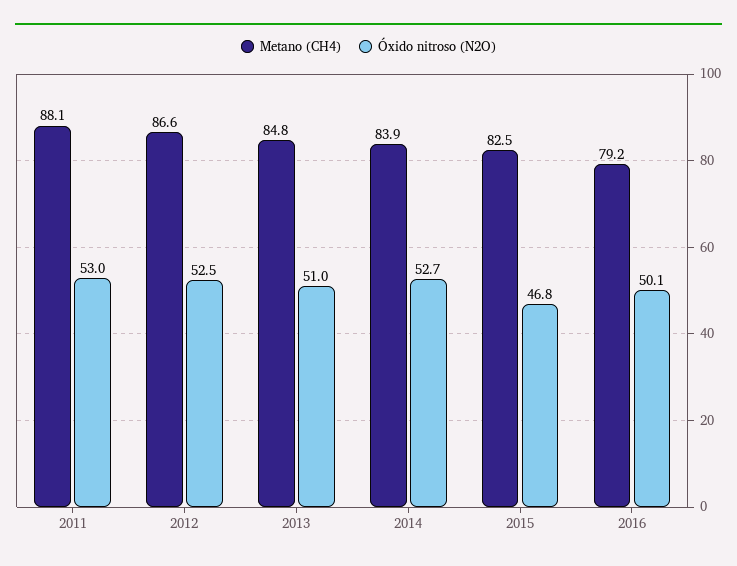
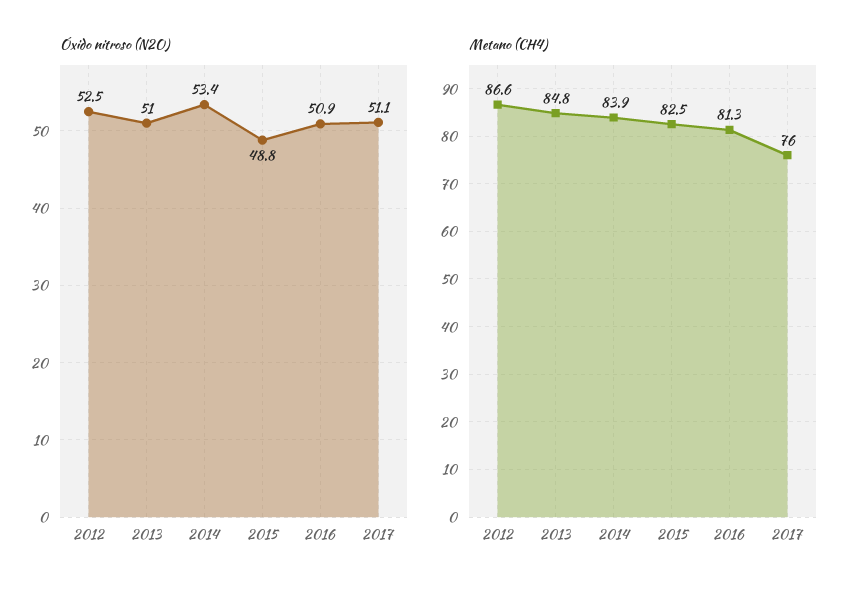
Metano (CH4), 2011: 88.1 -> none
Óxido nitroso (N2O), 2011: 53 -> none
Óxido nitroso (N2O), 2014: 52.7 -> 53.4
Óxido nitroso (N2O), 2015: 46.8 -> 48.8
Metano (CH4), 2016: 79.2 -> 81.3
Óxido nitroso (N2O), 2016: 50.1 -> 50.9
Óxido nitroso (N2O), 2017: none -> 51.1
Metano (CH4), 2017: none -> 76

